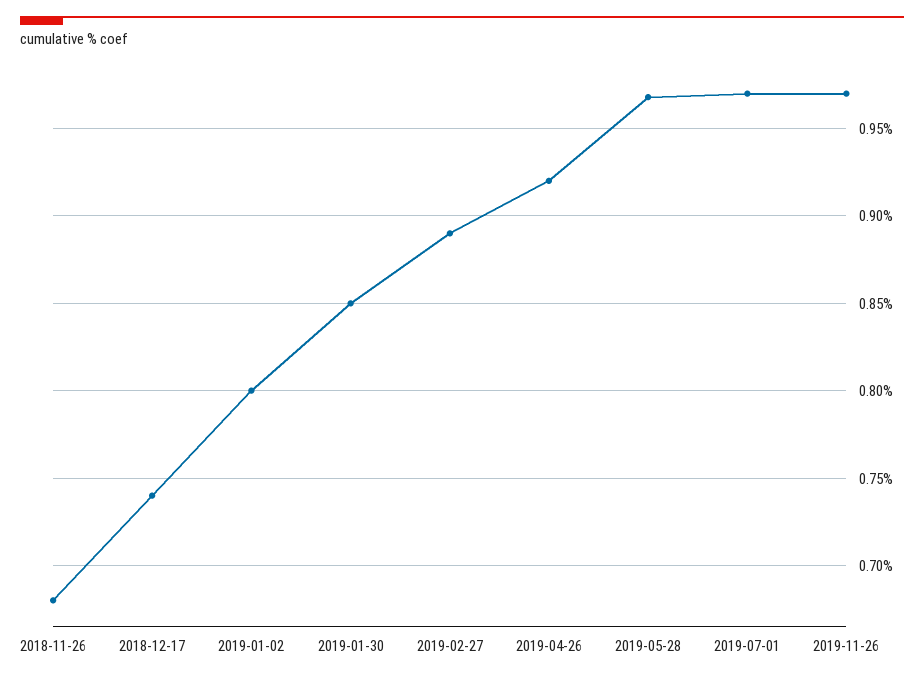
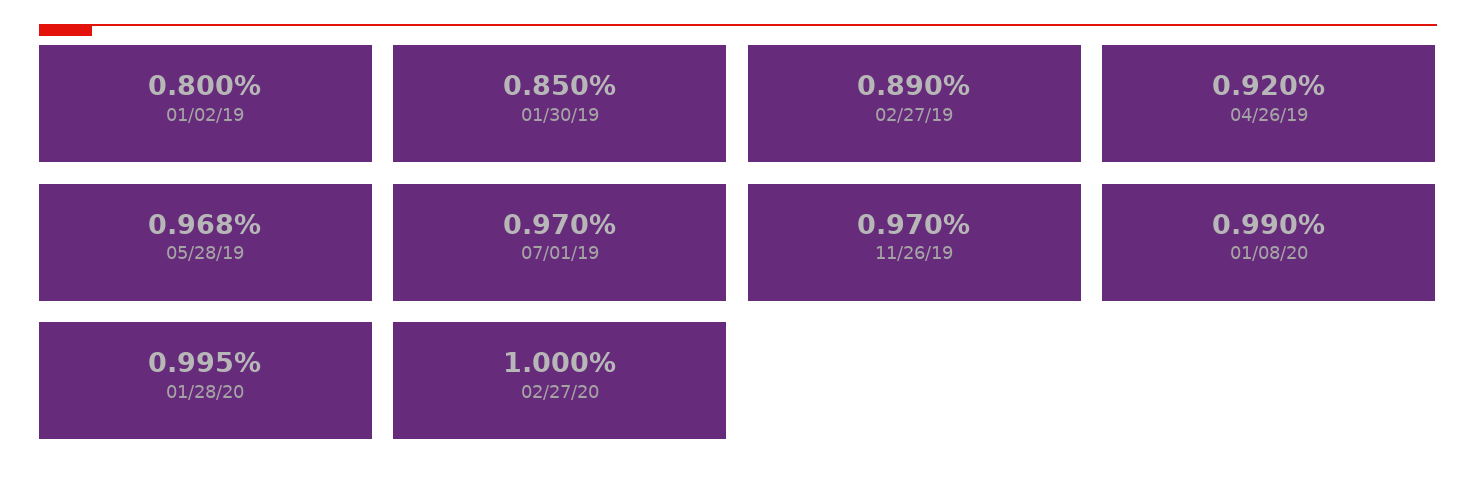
2018-11-26: 0.68 -> none
2018-12-17: 0.74 -> none
01/08/20: none -> 0.99
01/28/20: none -> 0.995
02/27/20: none -> 1

